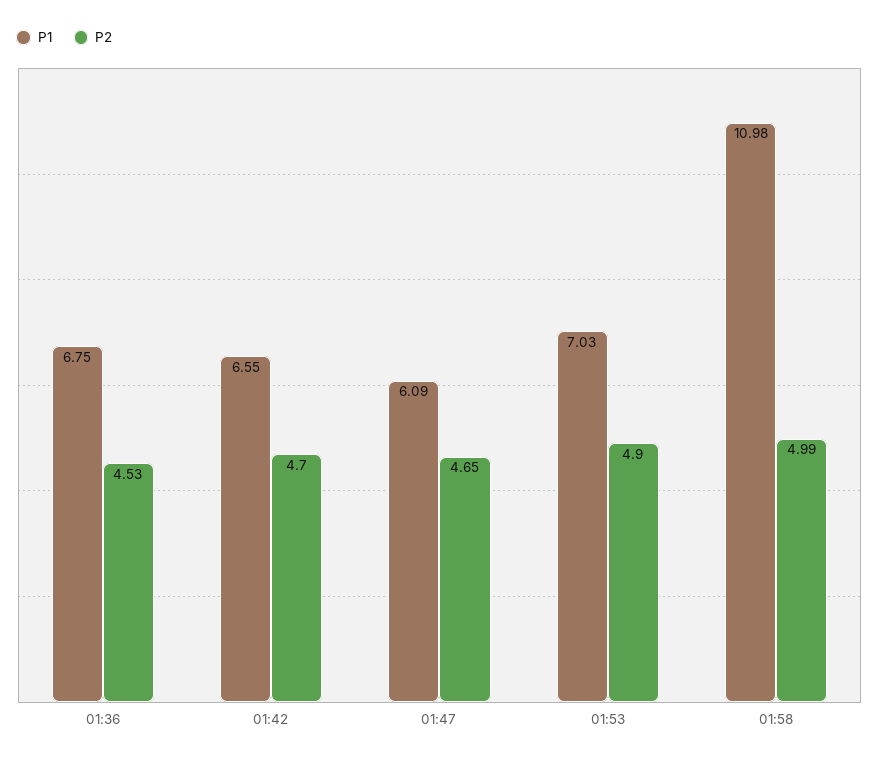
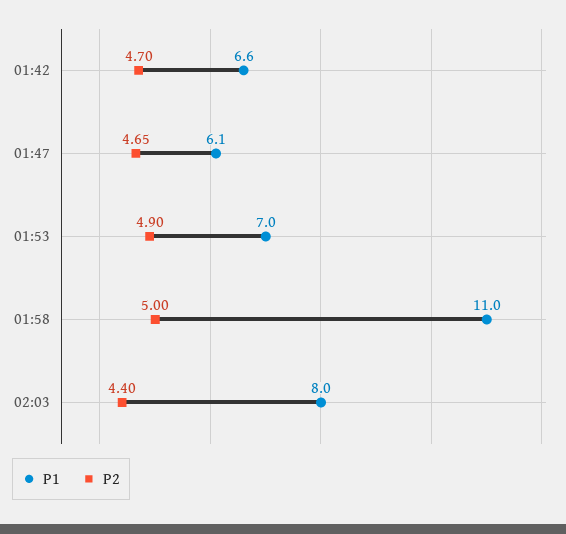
P1, 01:36: 6.75 -> none
P2, 01:36: 4.53 -> none
P2, 01:58: 4.99 -> 5
P1, 02:03: none -> 8
P2, 02:03: none -> 4.4

